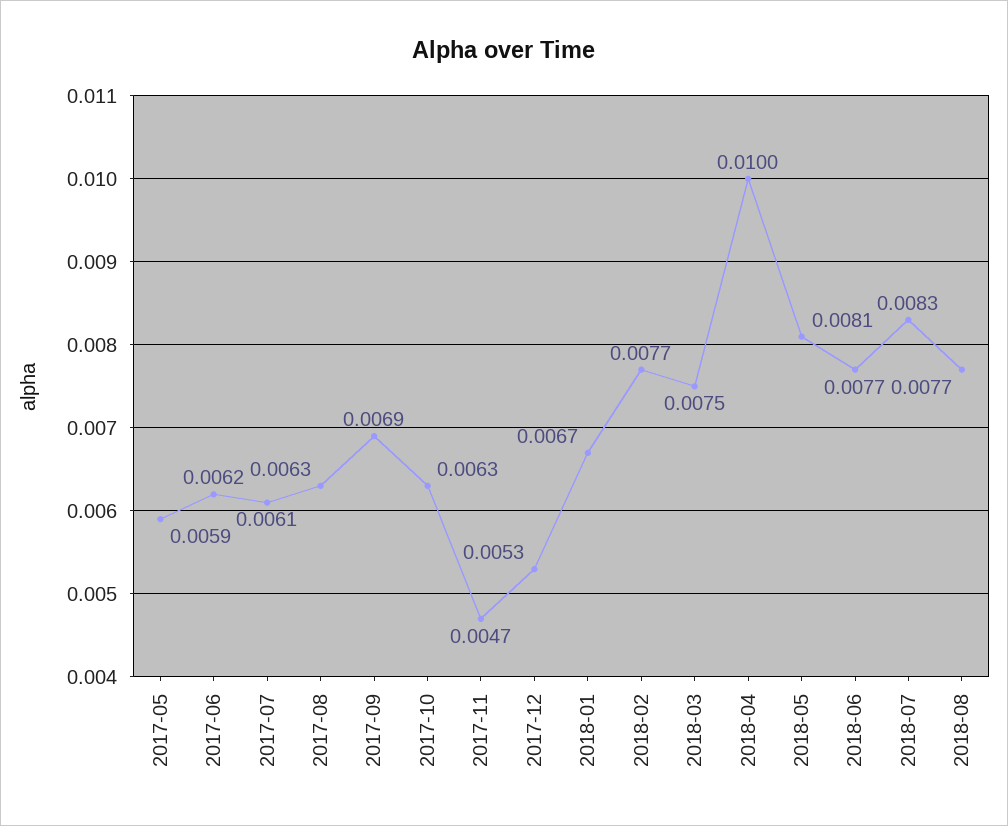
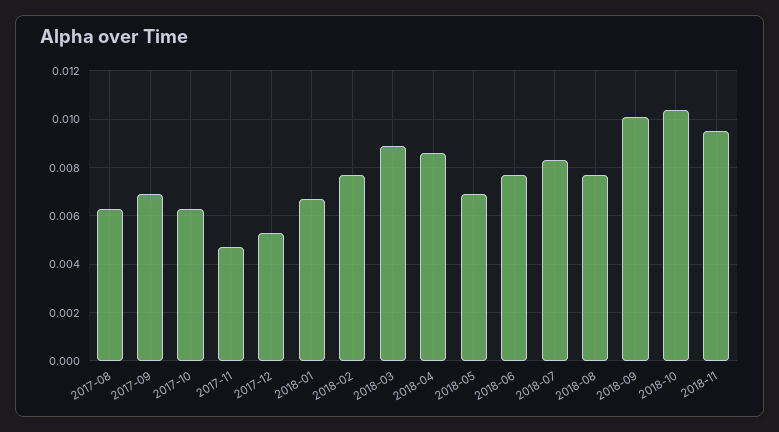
2017-05: 0.0059 -> none
2017-06: 0.0062 -> none
2017-07: 0.0061 -> none
2018-03: 0.0075 -> 0.009
2018-04: 0.01 -> 0.0085
2018-05: 0.0081 -> 0.007
2018-09: none -> 0.01
2018-10: none -> 0.0105
2018-11: none -> 0.0095

